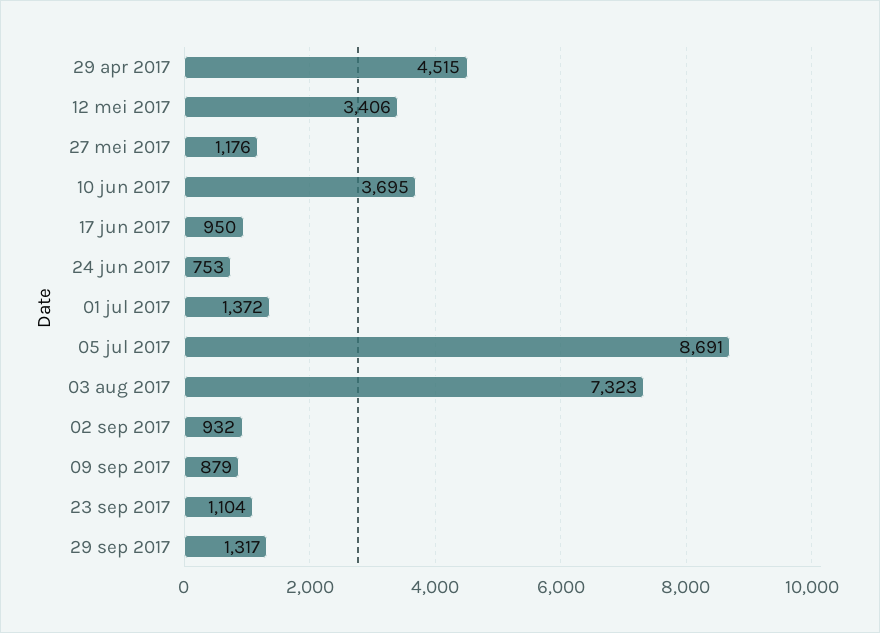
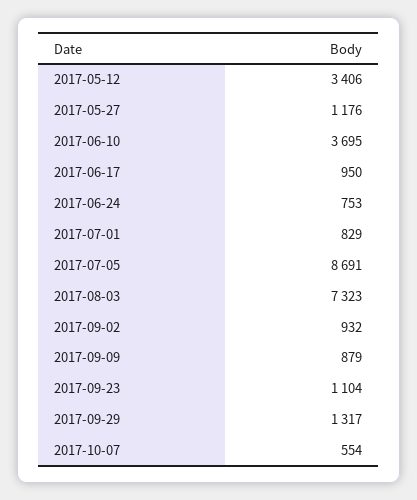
29 apr 2017: 4515 -> none
01 jul 2017: 1372 -> 829
2017-10-07: none -> 554

